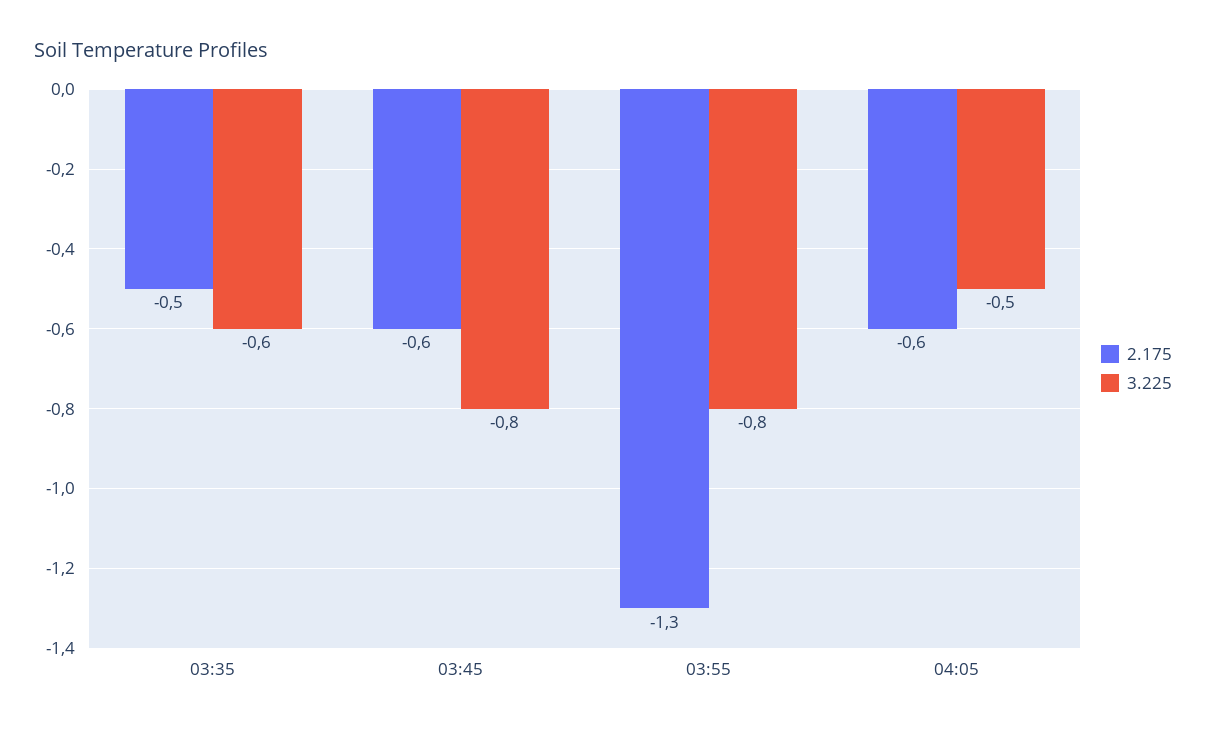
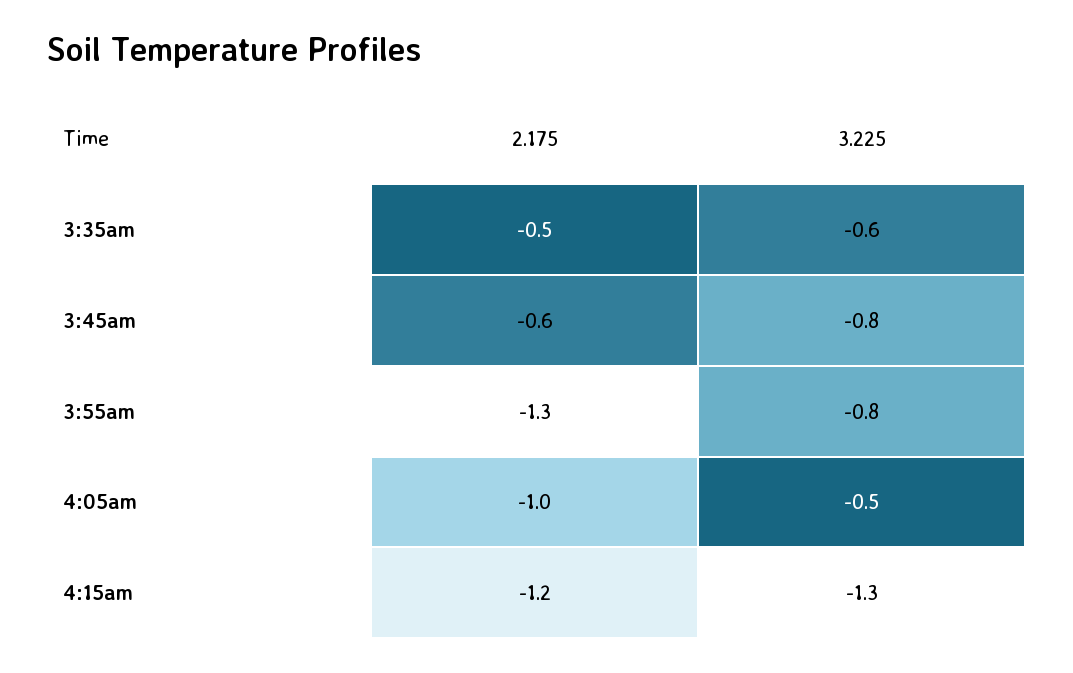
2.175, 04:05: -0.6 -> -1
2.175, 4:15am: none -> -1.2
3.225, 4:15am: none -> -1.3

